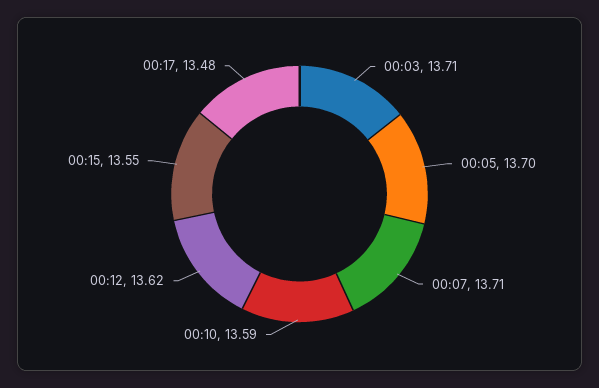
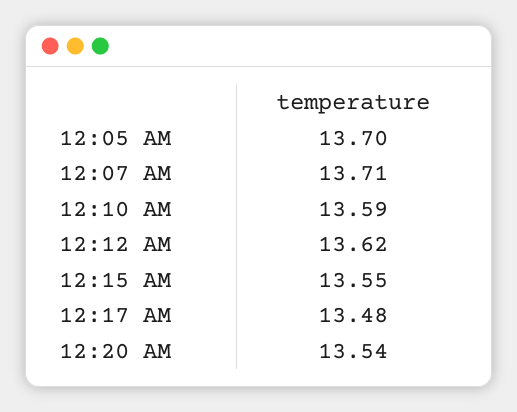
00:03: 13.71 -> none
12:20 AM: none -> 13.54

